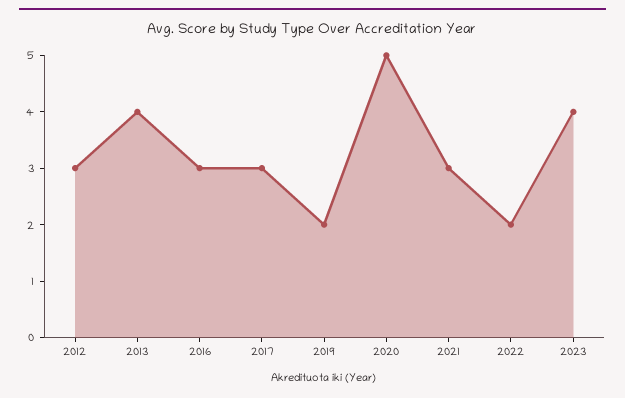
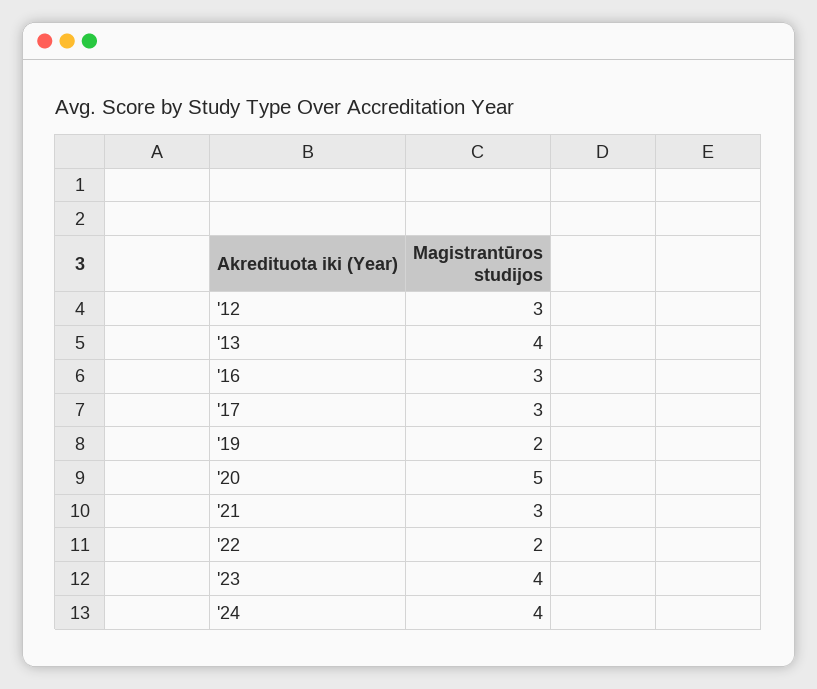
'24: none -> 4

